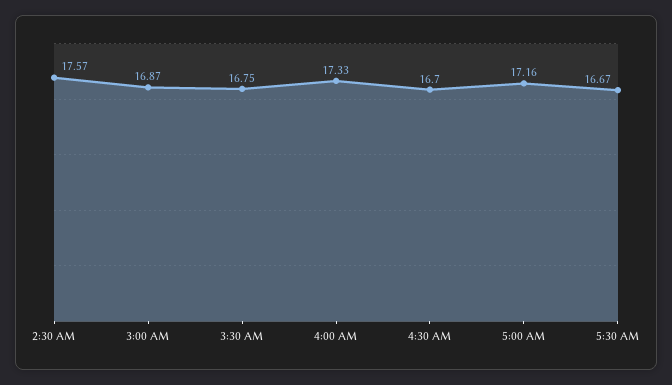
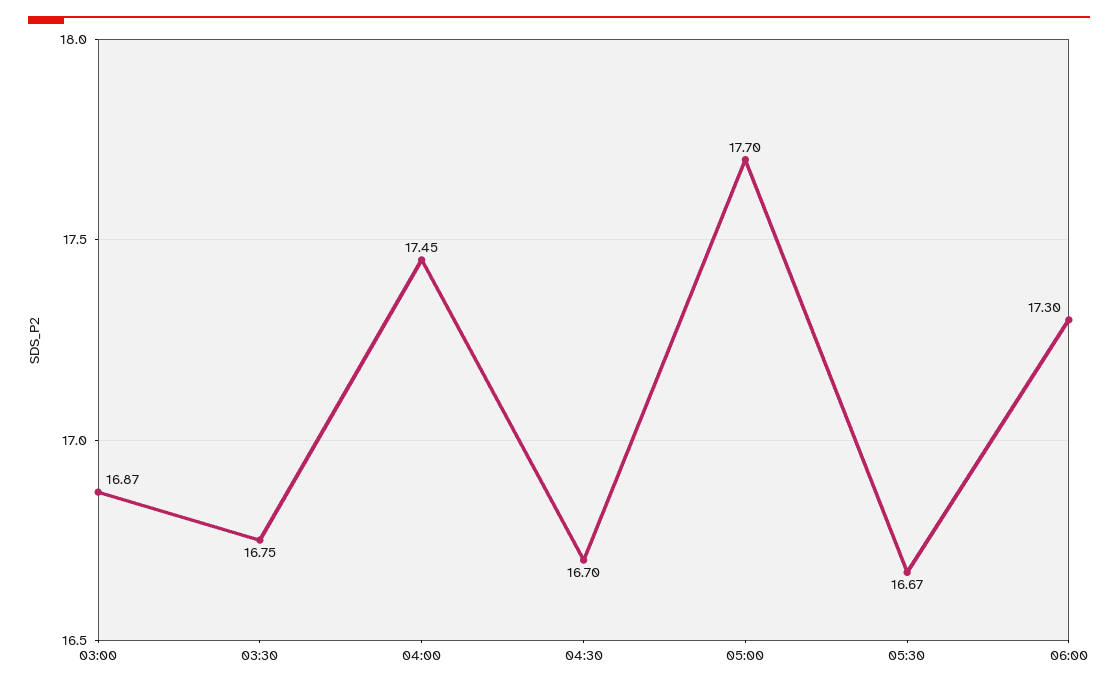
2:30 AM: 17.57 -> none
4:00 AM: 17.33 -> 17.45
5:00 AM: 17.16 -> 17.7
06:00: none -> 17.3

